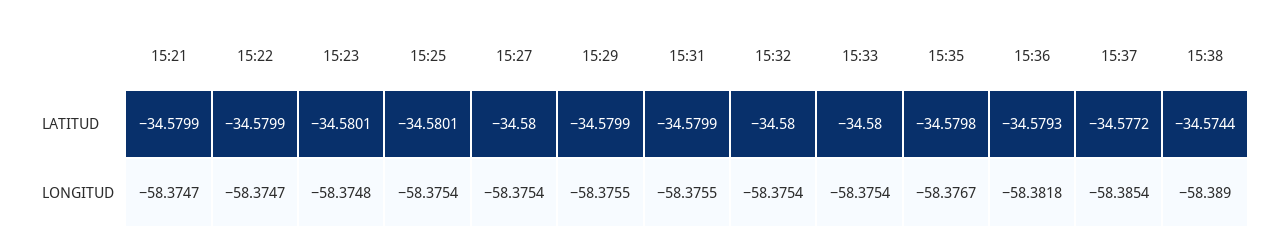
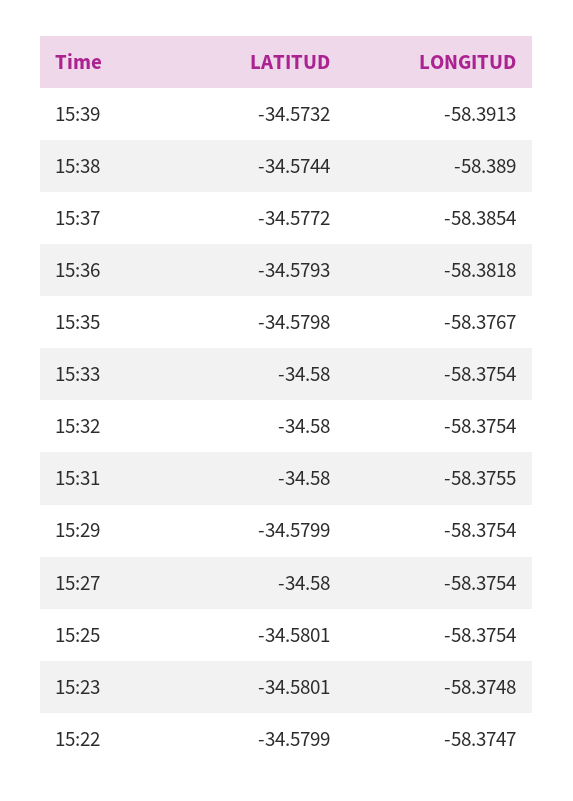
15:21, LATITUD: -34.5799 -> none
15:31, LATITUD: -34.5799 -> -34.58
15:21, LONGITUD: -58.3747 -> none
15:29, LONGITUD: -58.3755 -> -58.3754
15:39, LATITUD: none -> -34.5732
15:39, LONGITUD: none -> -58.3913

